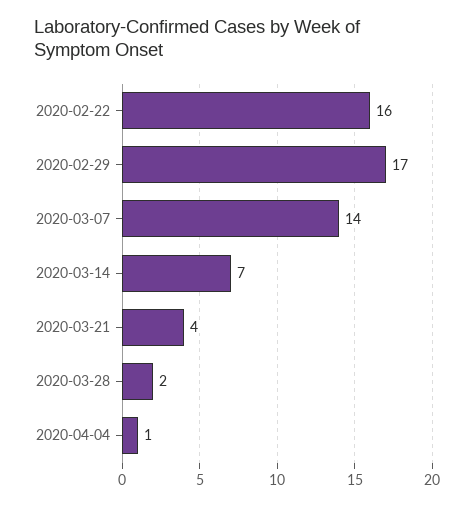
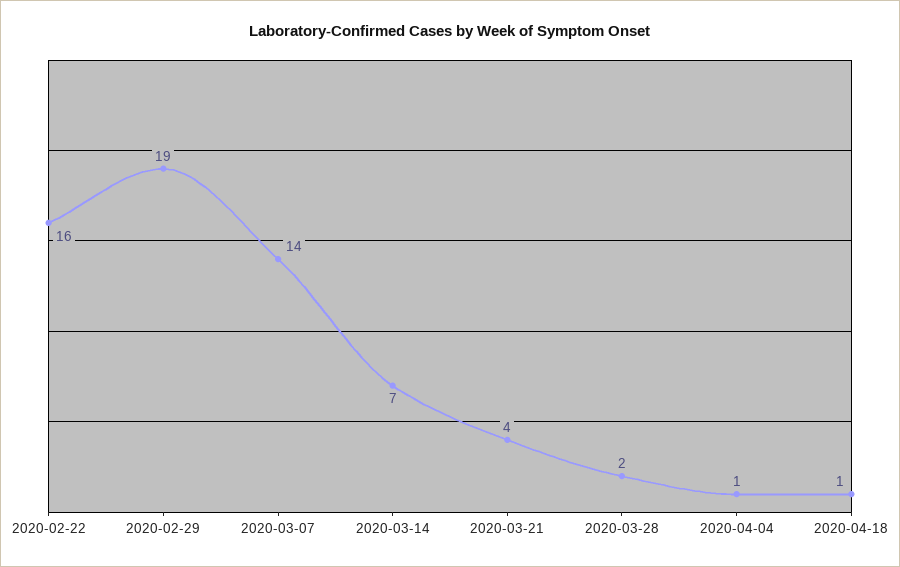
2020-02-29: 17 -> 19
2020-04-18: none -> 1

